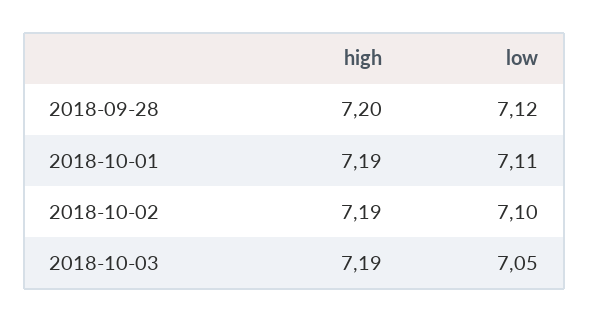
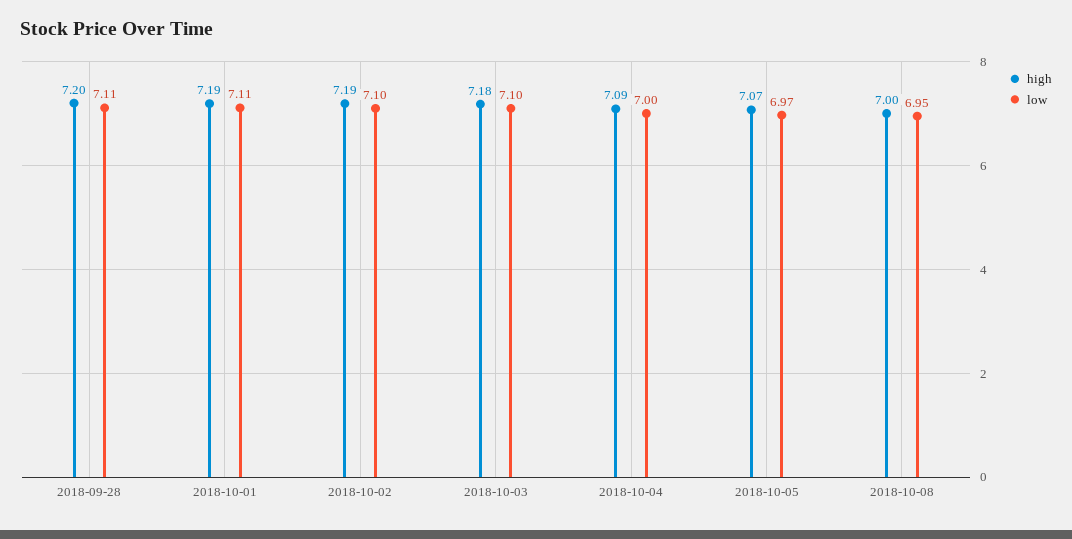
low, 2018-09-28: 7.12 -> 7.11
high, 2018-10-03: 7.19 -> 7.18
low, 2018-10-03: 7.05 -> 7.1
high, 2018-10-04: none -> 7.09
low, 2018-10-04: none -> 7
high, 2018-10-05: none -> 7.07
low, 2018-10-05: none -> 6.97
high, 2018-10-08: none -> 7
low, 2018-10-08: none -> 6.95

